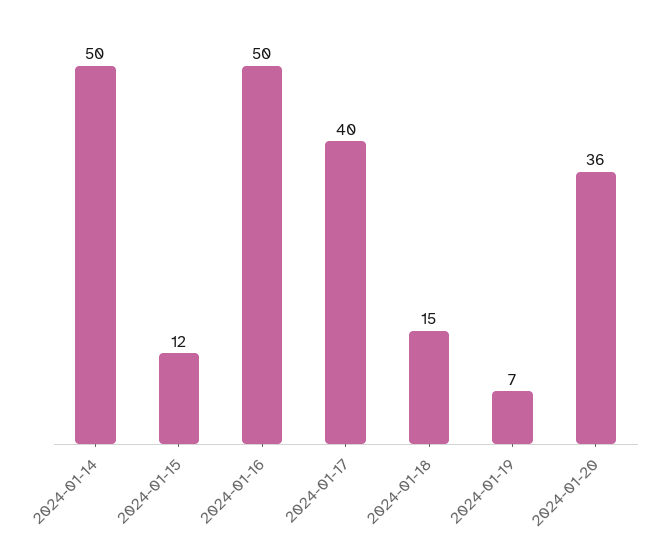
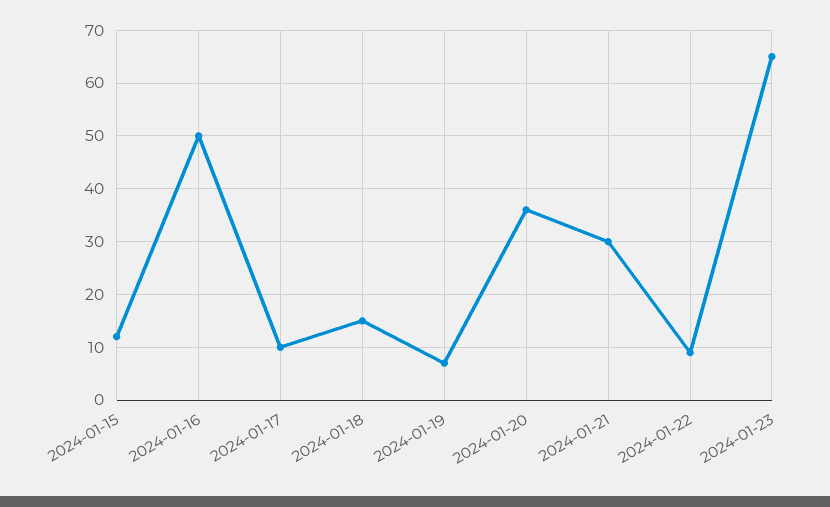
2024-01-14: 50 -> none
2024-01-17: 40 -> 10
2024-01-21: none -> 30
2024-01-22: none -> 10
2024-01-23: none -> 65

